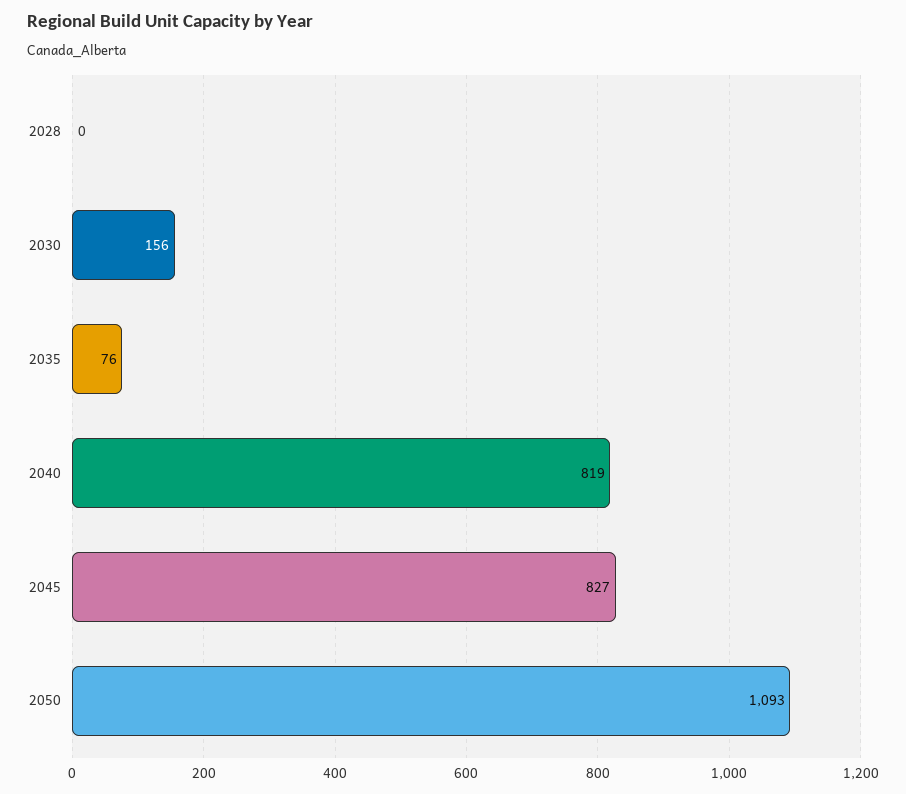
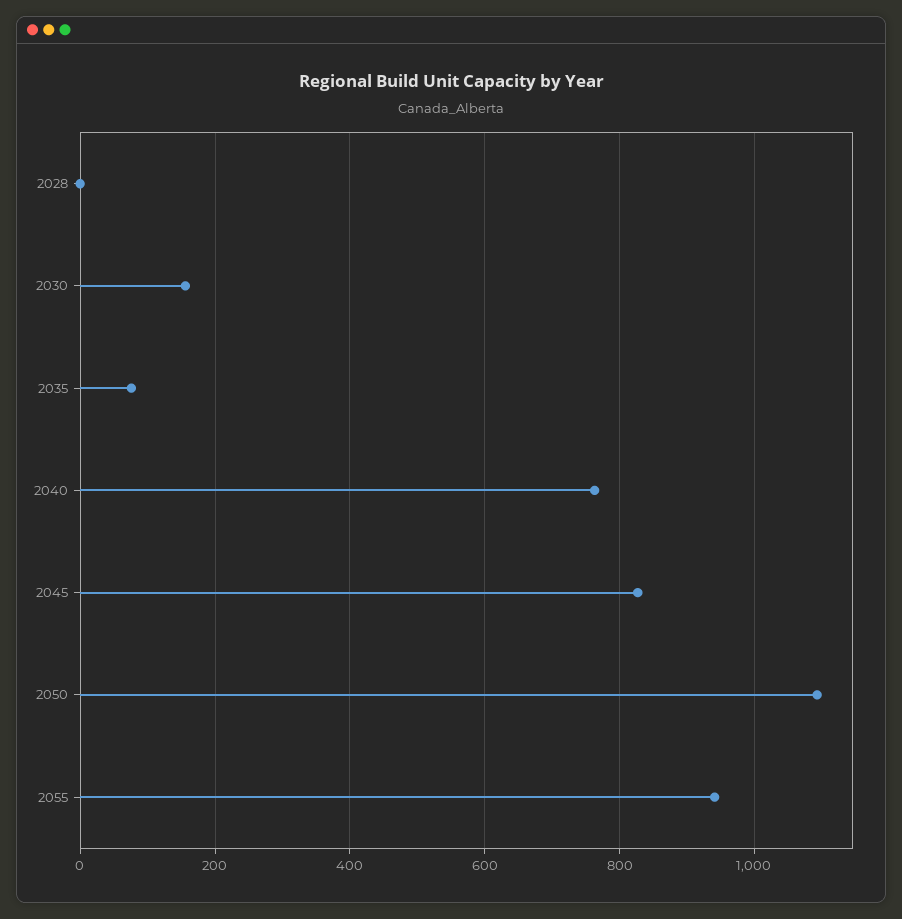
2040: 819 -> 760
2055: none -> 940

